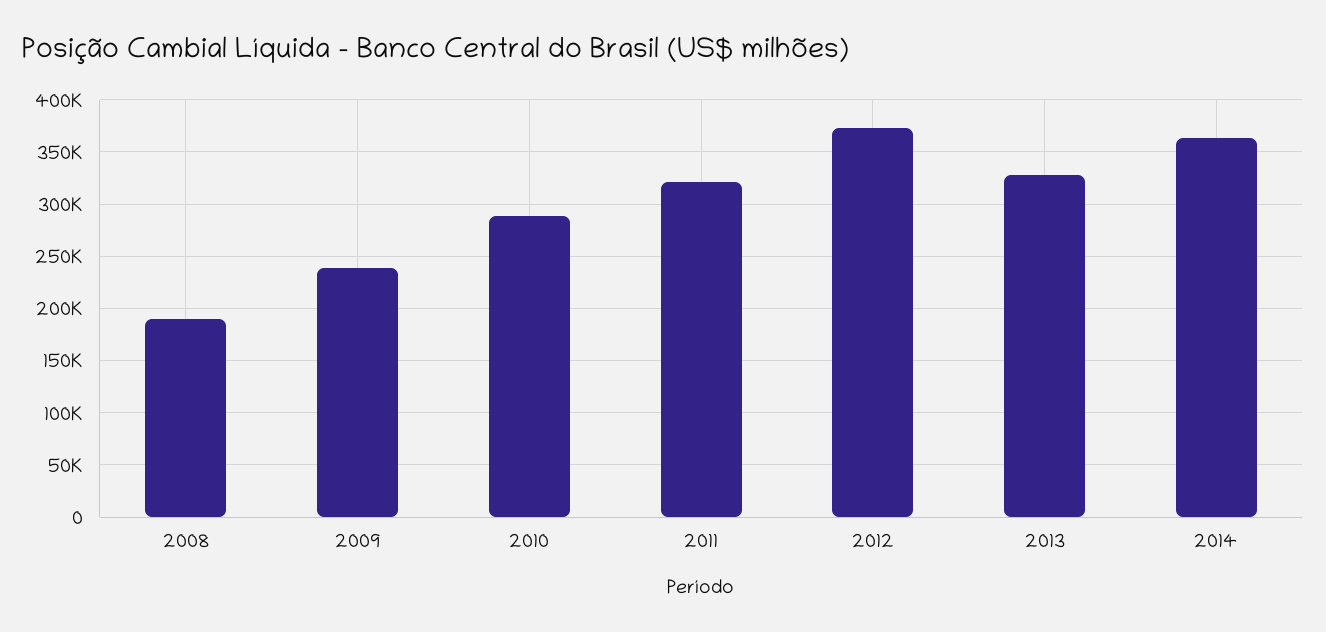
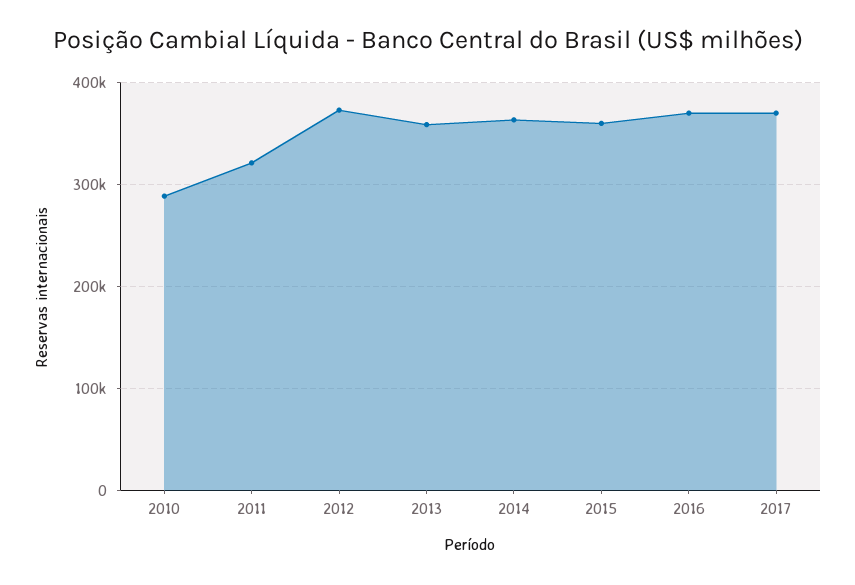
2008: 190000 -> none
2009: 240000 -> none
2013: 330000 -> 360000
2015: none -> 360000
2016: none -> 370000
2017: none -> 370000

